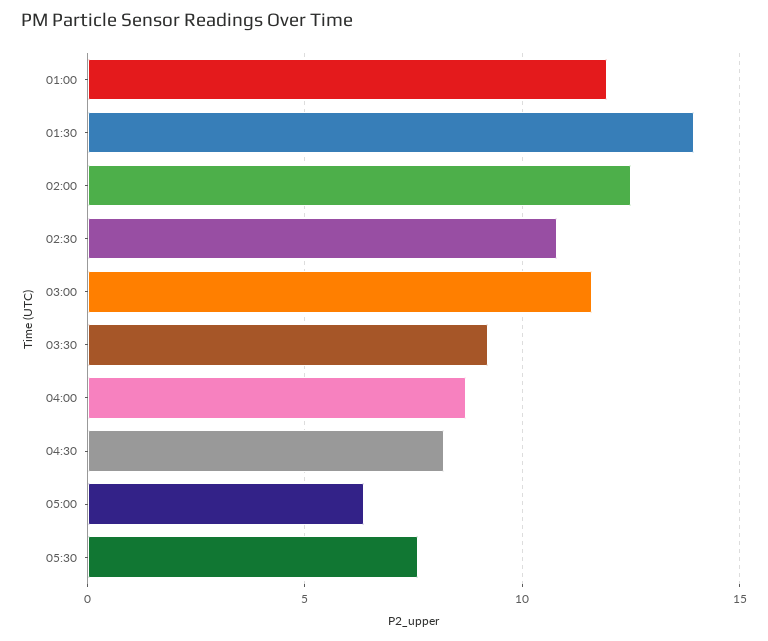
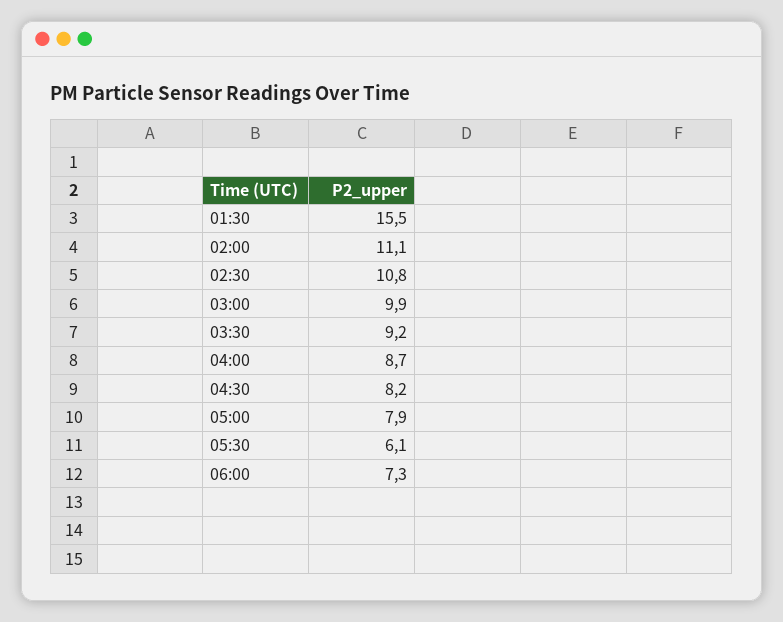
01:00: 12 -> none
01:30: 14 -> 15.5
02:00: 12.5 -> 11.1
03:00: 11.5 -> 9.9
05:00: 6.5 -> 7.9
05:30: 7.5 -> 6.1
06:00: none -> 7.3

